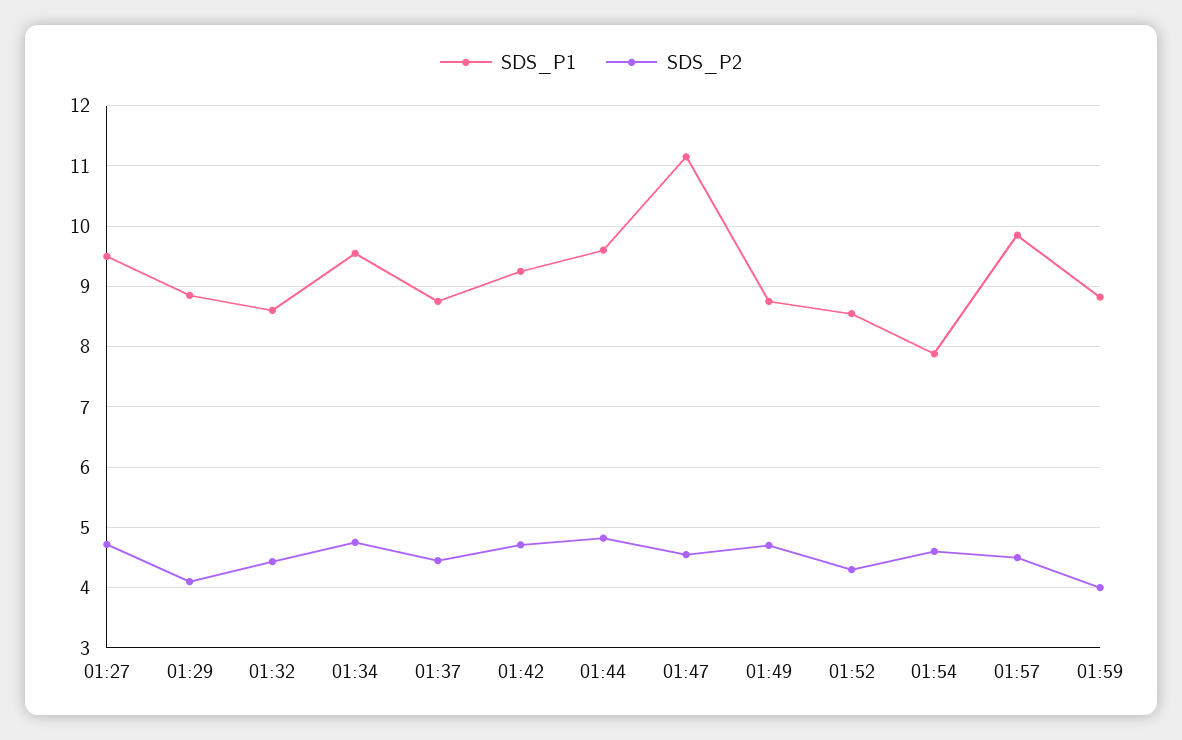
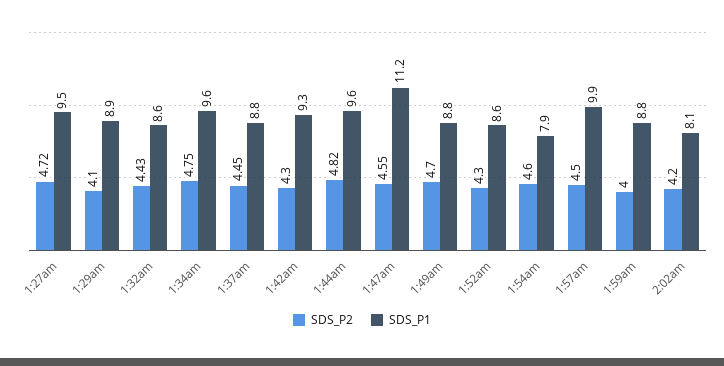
SDS_P2, 01:42: 4.7 -> 4.3
SDS_P2, 2:02am: none -> 4.2
SDS_P1, 2:02am: none -> 8.1

